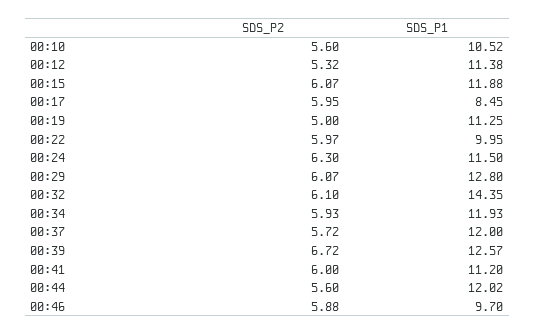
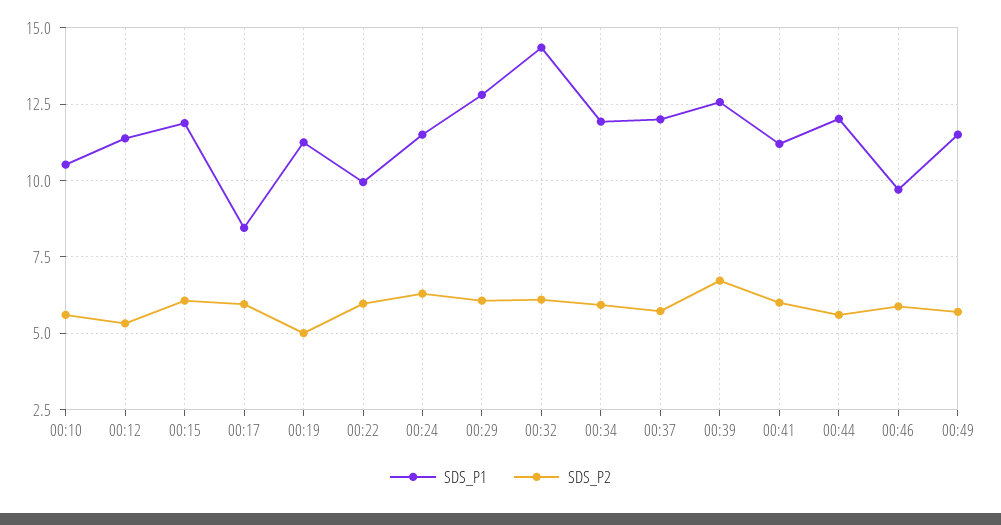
SDS_P1, 00:49: none -> 11.5
SDS_P2, 00:49: none -> 5.75

